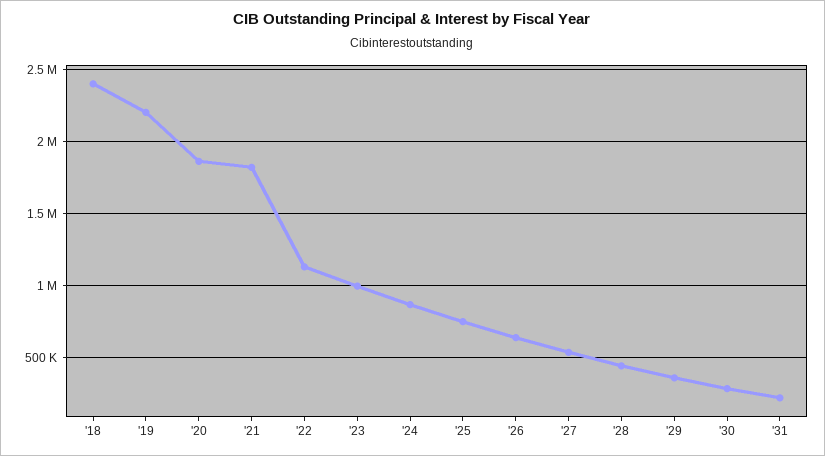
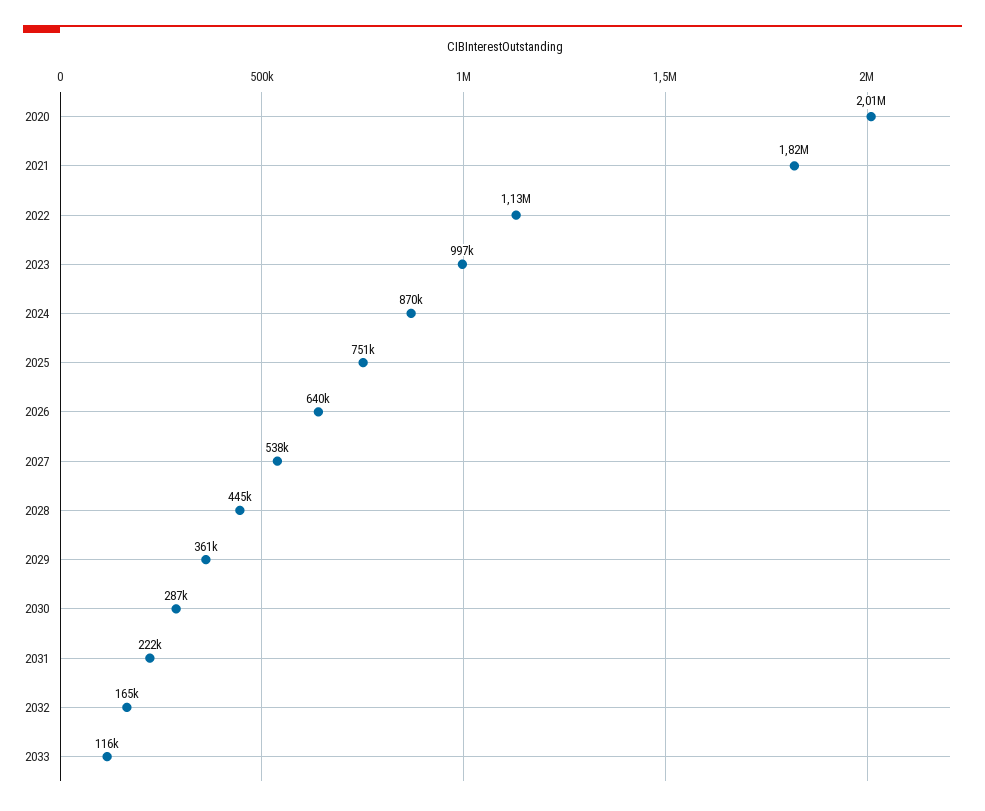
'18: 2400000 -> none
'19: 2200000 -> none
'20: 1850000 -> 2010000
2032: none -> 165000
2033: none -> 116000

